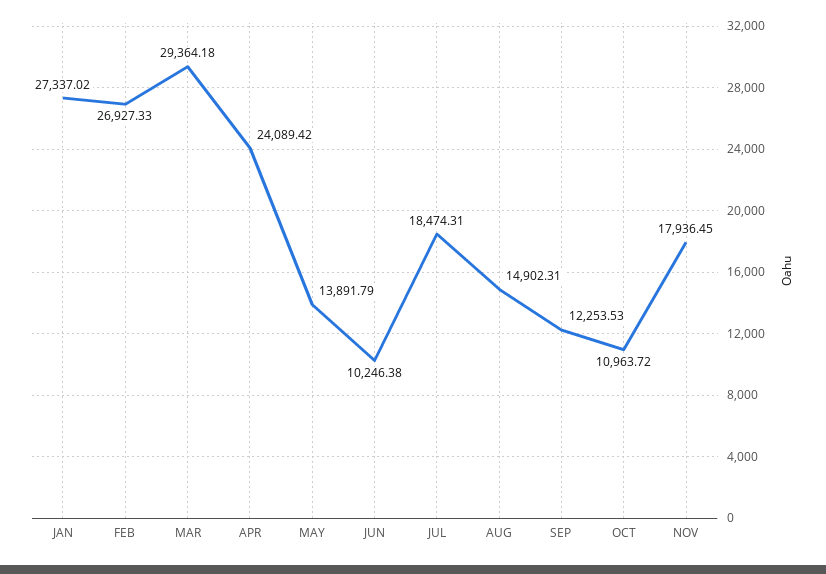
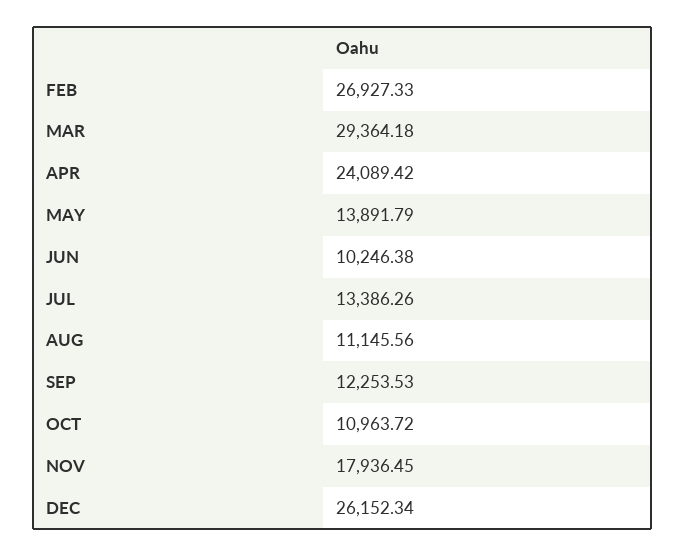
JAN: 27337.02 -> none
JUL: 18474.31 -> 13386.26
AUG: 14902.31 -> 11145.56
DEC: none -> 26152.34

